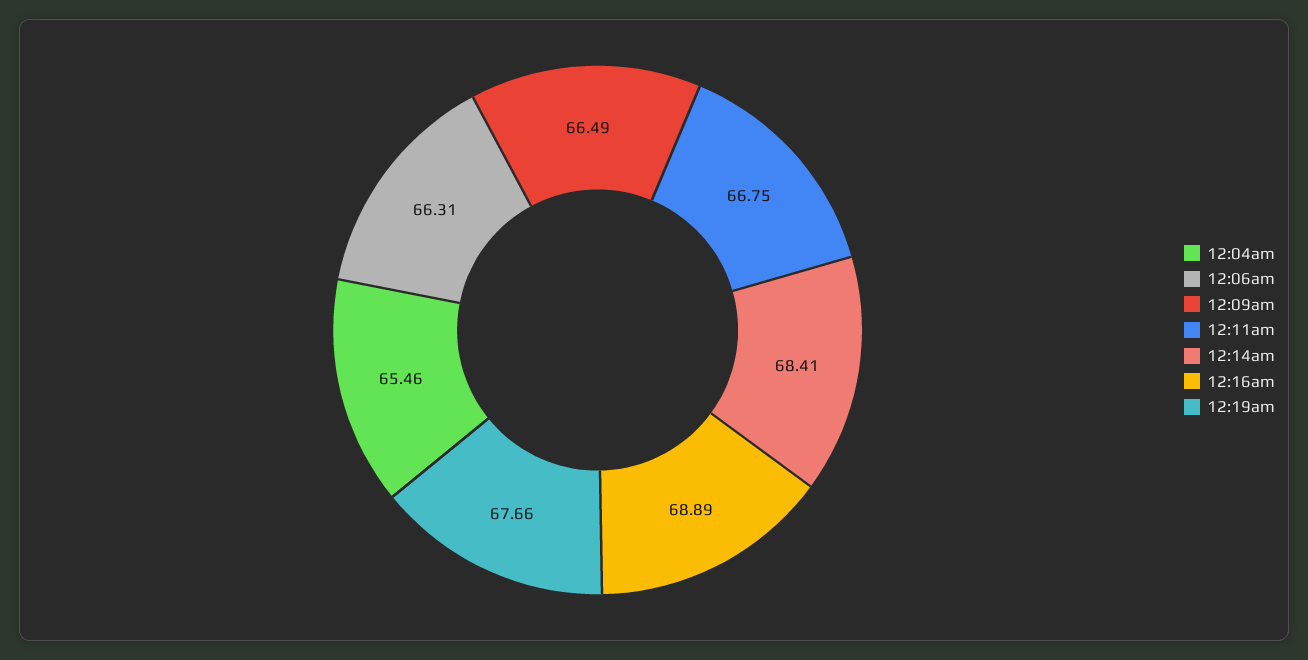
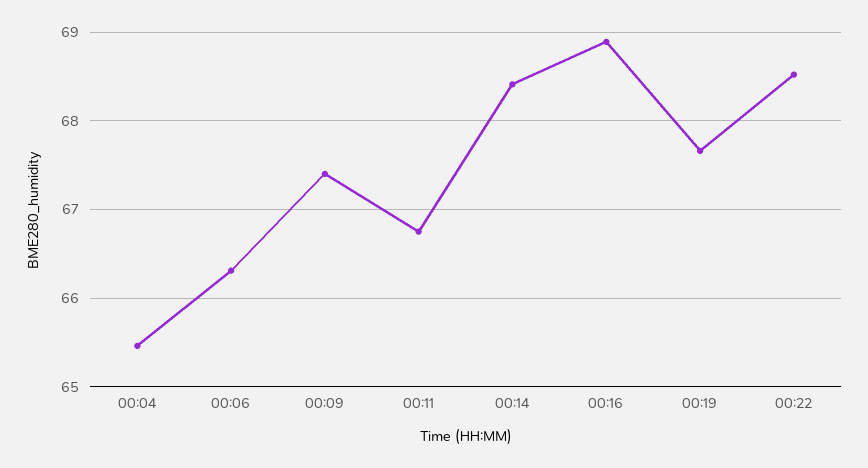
12:09am: 66.49 -> 67.4
00:22: none -> 68.5

